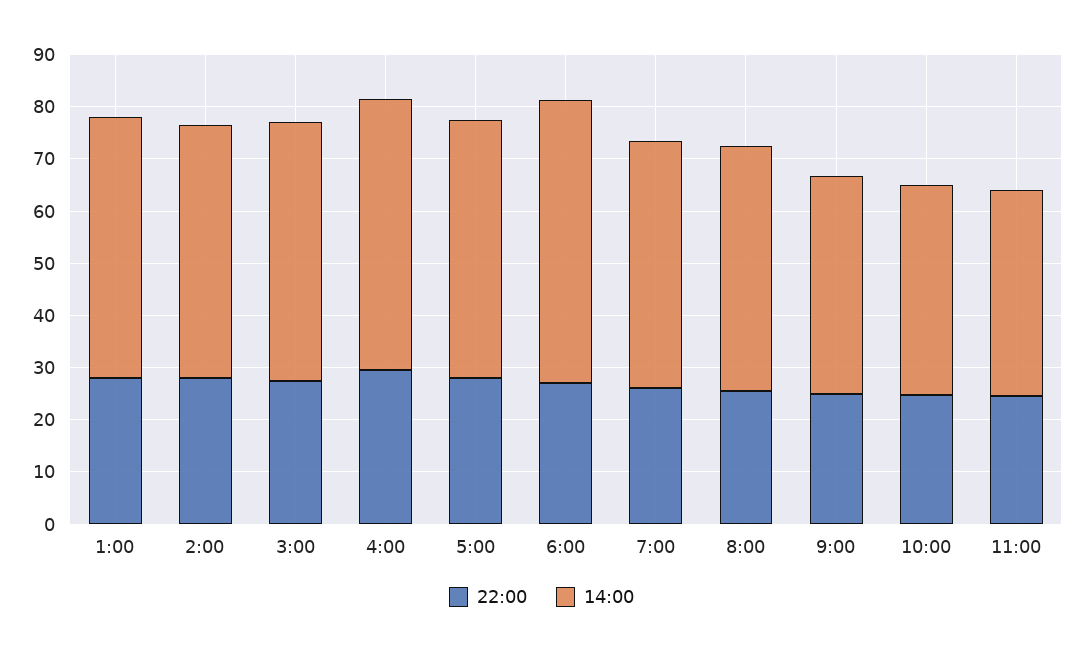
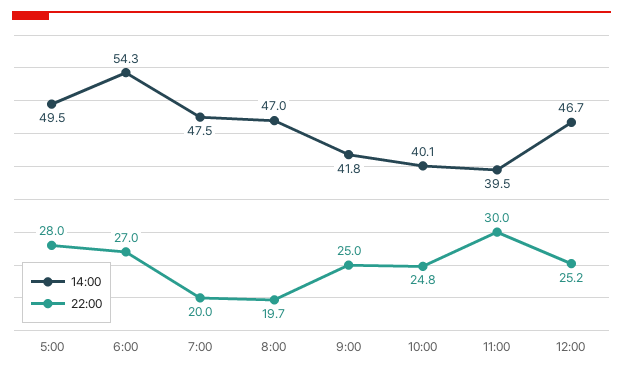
22:00, 1:00: 28 -> none
14:00, 1:00: 50 -> none
22:00, 2:00: 28 -> none
14:00, 2:00: 48 -> none
22:00, 3:00: 28 -> none
14:00, 3:00: 50 -> none
22:00, 4:00: 30 -> none
14:00, 4:00: 52 -> none
22:00, 7:00: 26 -> 20
22:00, 8:00: 26 -> 19.7
22:00, 11:00: 24 -> 30
14:00, 12:00: none -> 46.7
22:00, 12:00: none -> 25.2

